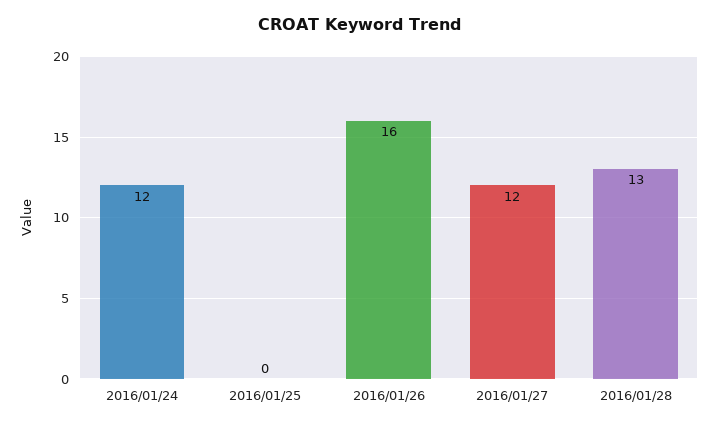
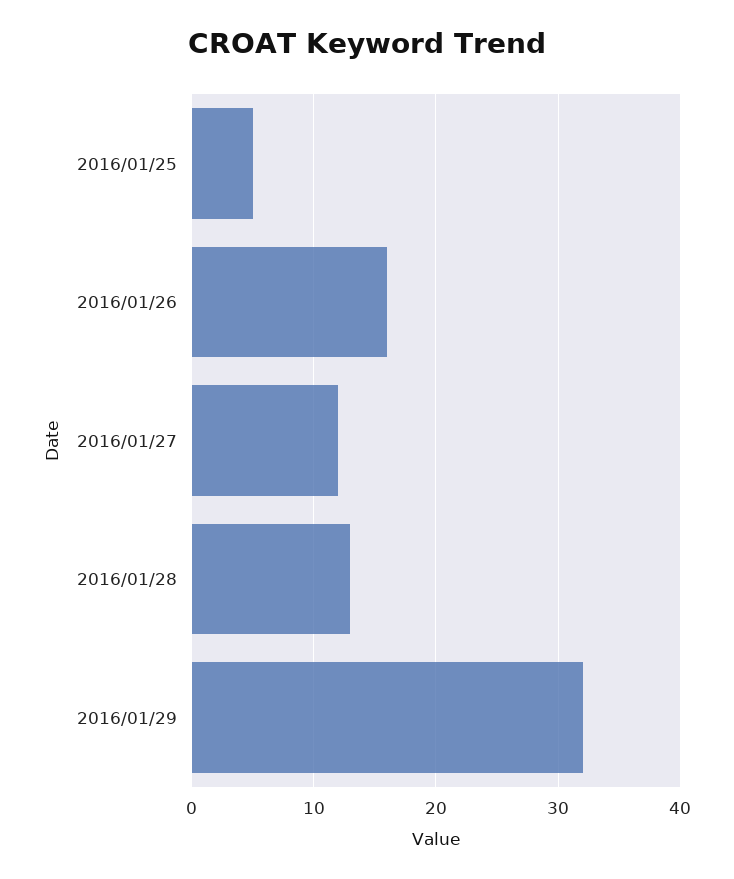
2016/01/24: 12 -> none
2016/01/25: 0 -> 5
2016/01/29: none -> 32

